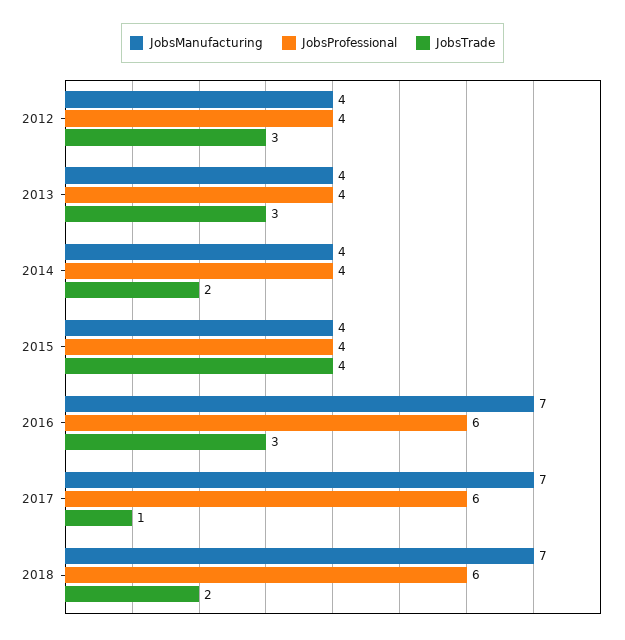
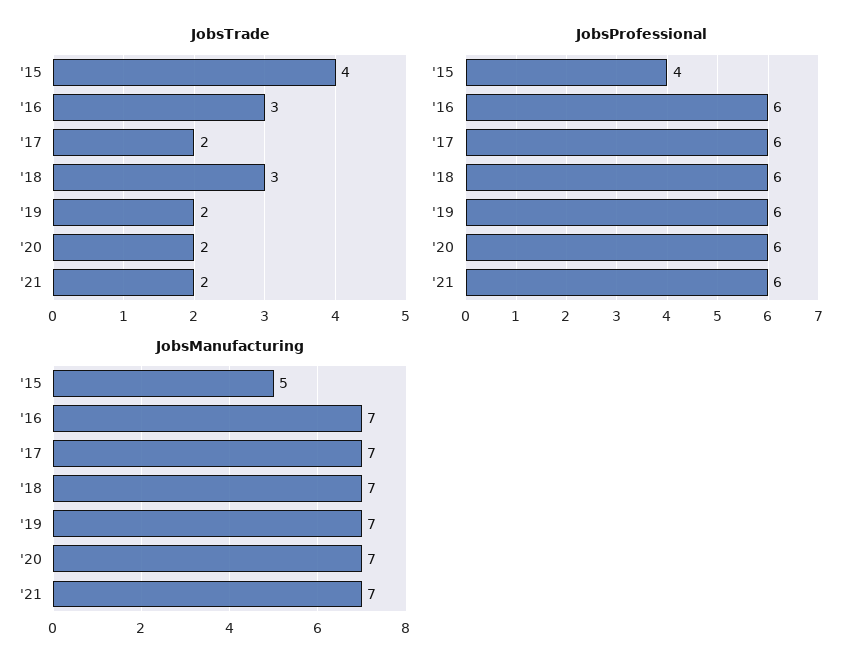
JobsManufacturing, 2012: 4 -> none
JobsProfessional, 2012: 4 -> none
JobsTrade, 2012: 3 -> none
JobsManufacturing, 2013: 4 -> none
JobsProfessional, 2013: 4 -> none
JobsTrade, 2013: 3 -> none
JobsManufacturing, 2014: 4 -> none
JobsProfessional, 2014: 4 -> none
JobsTrade, 2014: 2 -> none
JobsManufacturing, 2015: 4 -> 5
JobsTrade, 2017: 1 -> 2
JobsTrade, 2018: 2 -> 3
JobsTrade, '19: none -> 2
JobsTrade, '20: none -> 2
JobsTrade, '21: none -> 2
JobsProfessional, '19: none -> 6
JobsProfessional, '20: none -> 6
JobsProfessional, '21: none -> 6
JobsManufacturing, '19: none -> 7
JobsManufacturing, '20: none -> 7
JobsManufacturing, '21: none -> 7

